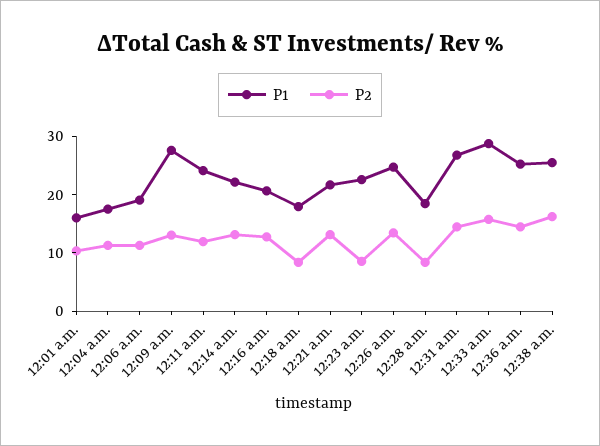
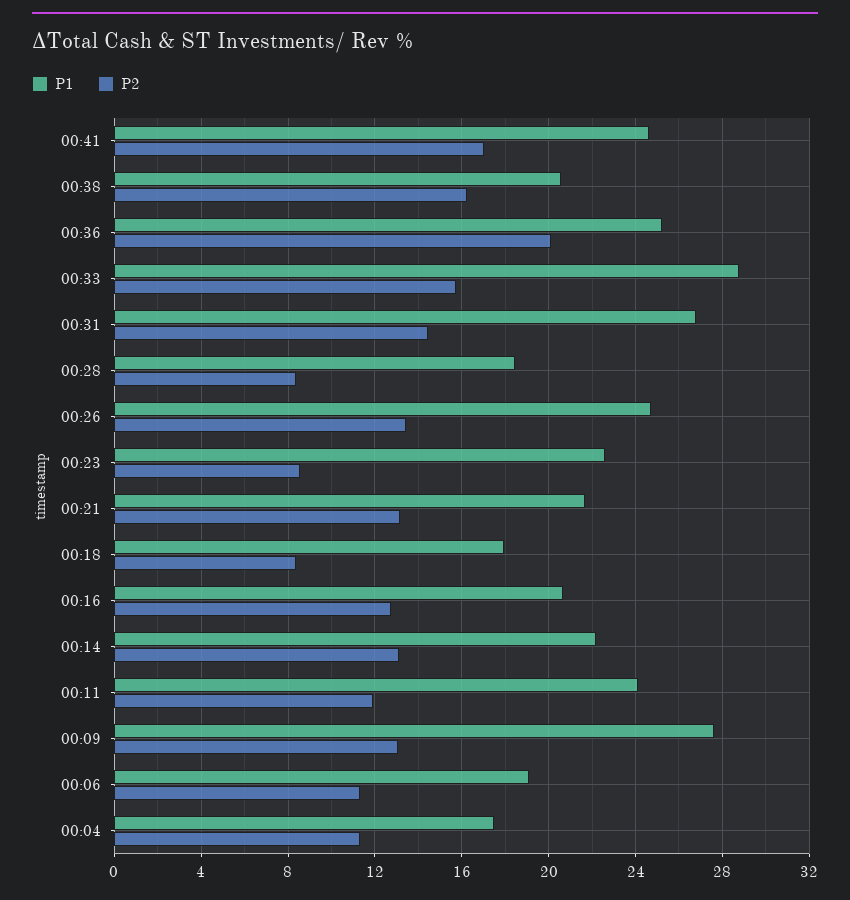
P1, 12:01 a.m.: 16 -> none
P2, 12:01 a.m.: 10 -> none
P2, 12:36 a.m.: 14 -> 20
P1, 12:38 a.m.: 26 -> 20.5
P1, 00:41: none -> 24.5
P2, 00:41: none -> 17

